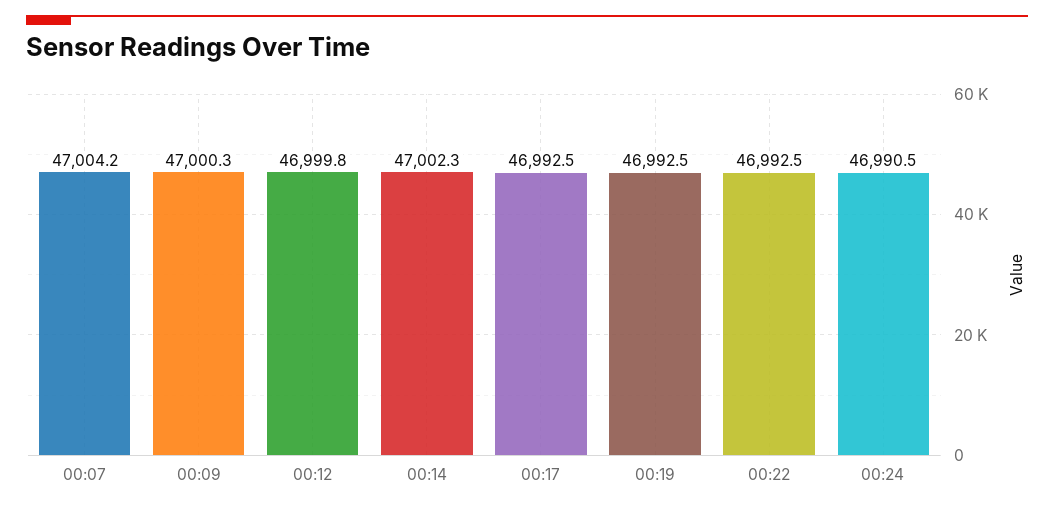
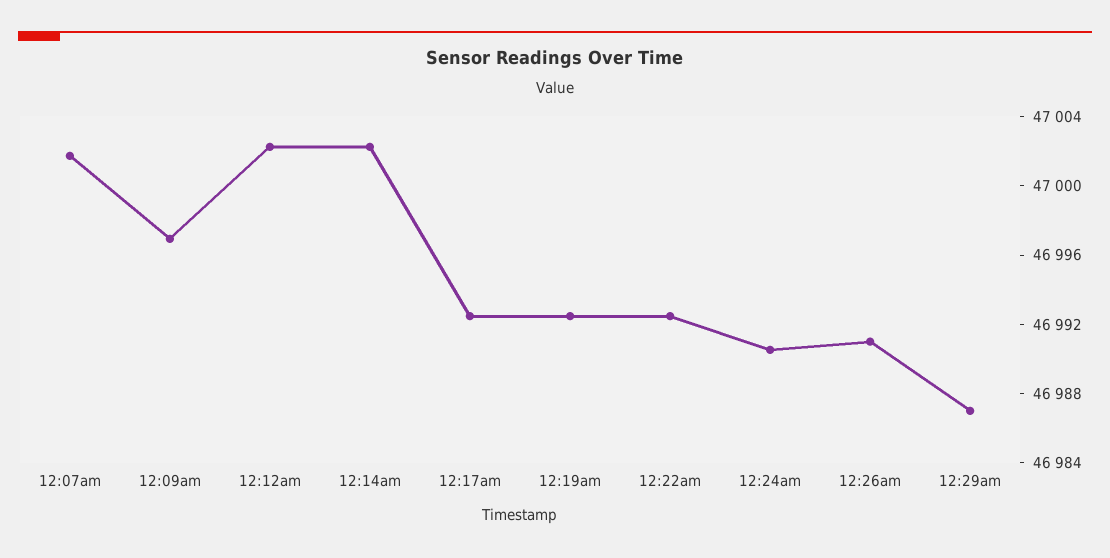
00:07: 47004.2 -> 47002
00:09: 47000.3 -> 46997
00:12: 46999.8 -> 47002
12:26am: none -> 46991
12:29am: none -> 46987

